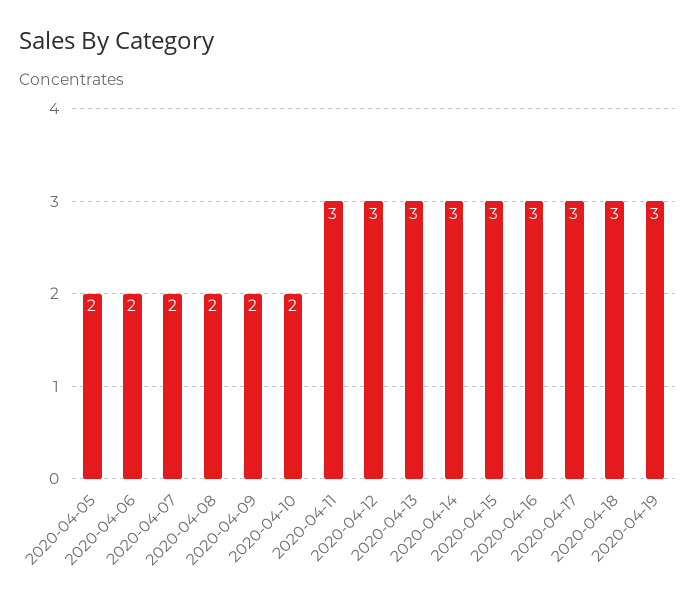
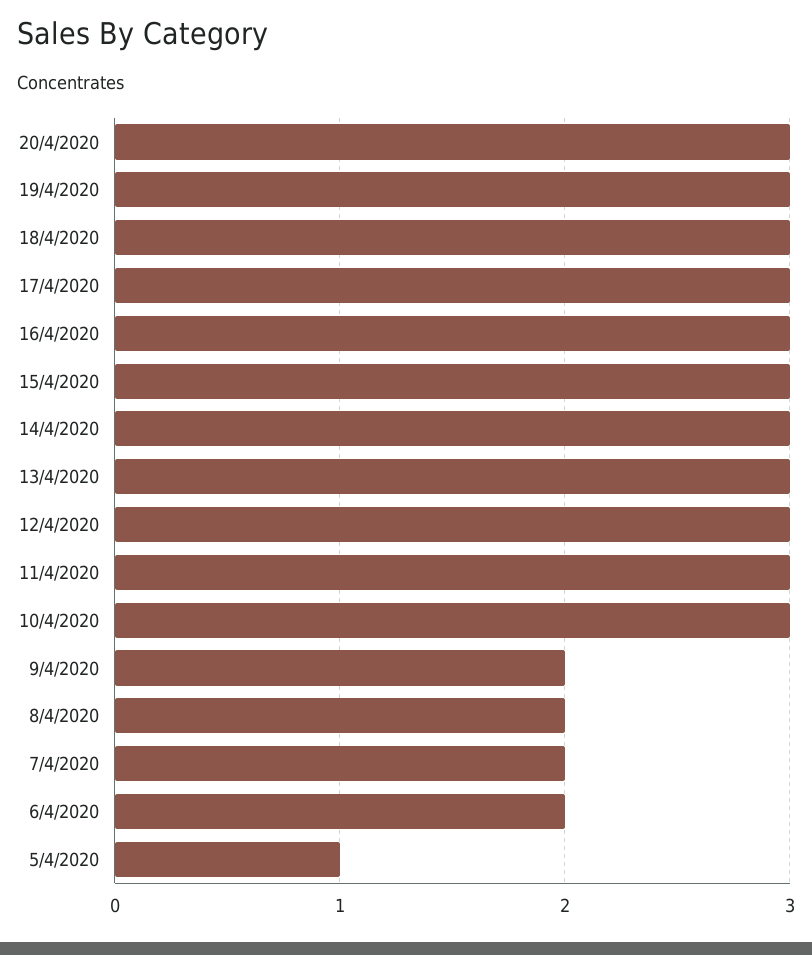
2020-04-05: 2 -> 1
2020-04-10: 2 -> 3
20/4/2020: none -> 3

